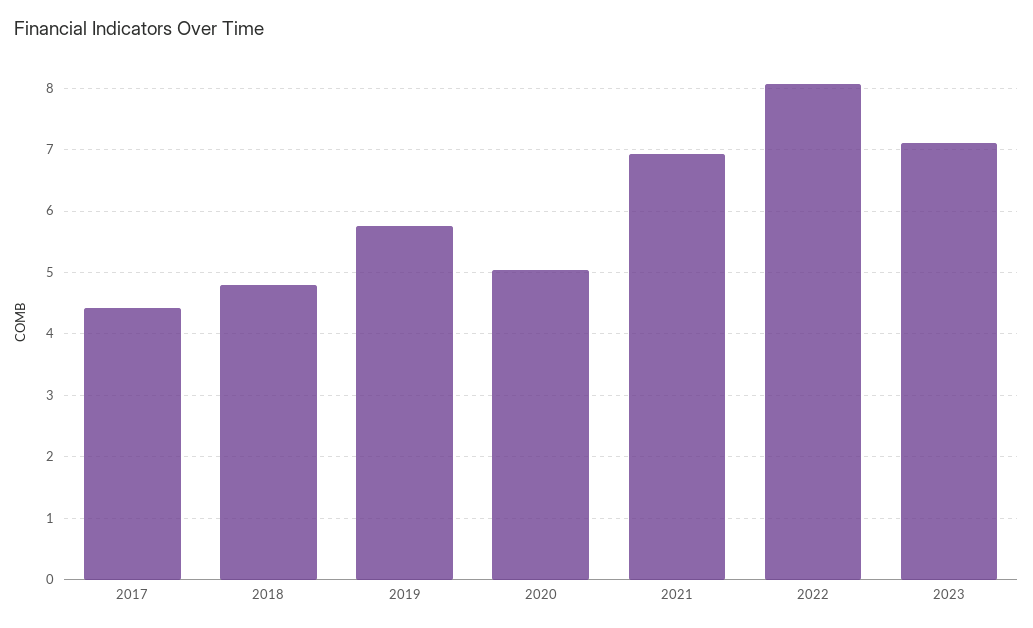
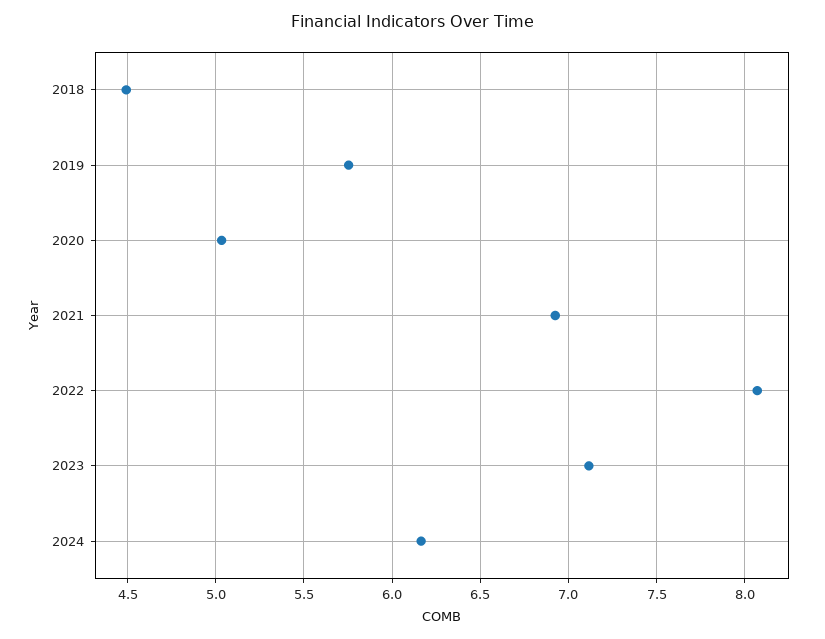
2017: 4.4 -> none
2018: 4.8 -> 4.5
2024: none -> 6.15

